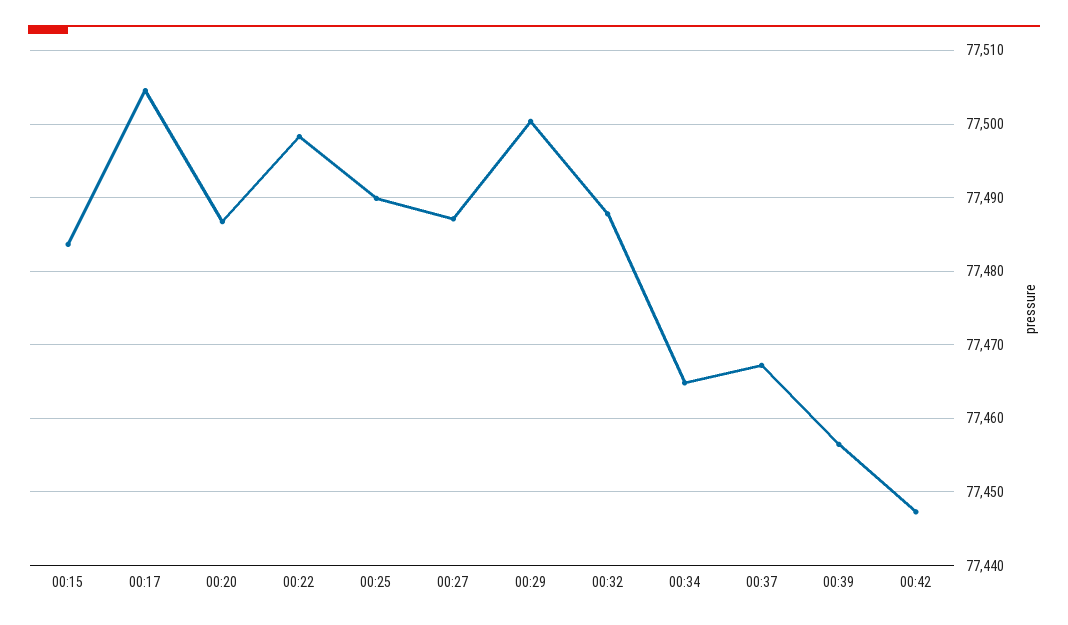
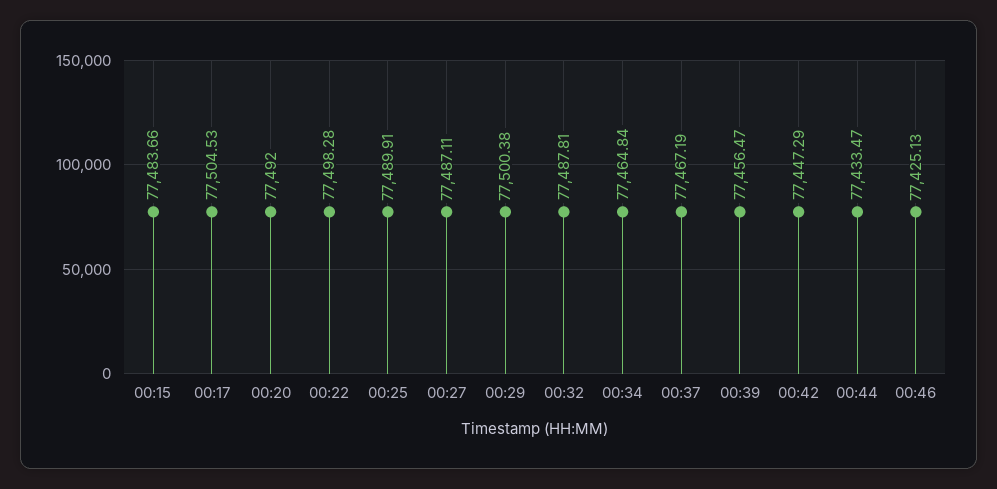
00:20: 77487 -> 77492
00:44: none -> 77433.47
00:46: none -> 77425.13

